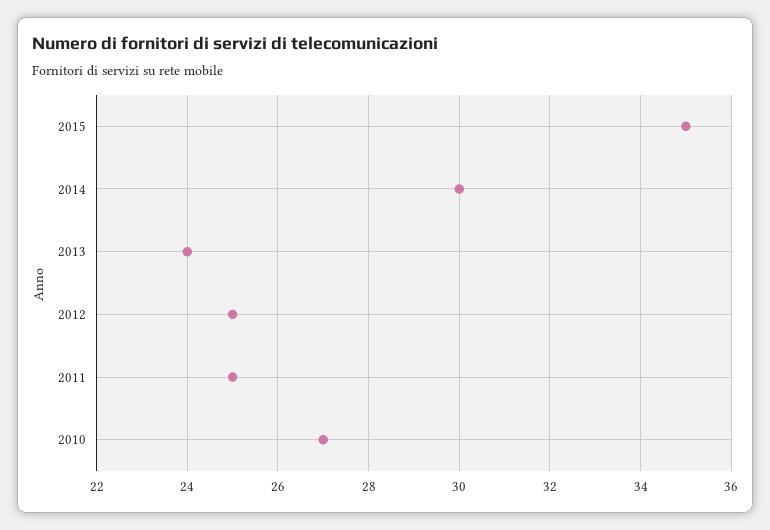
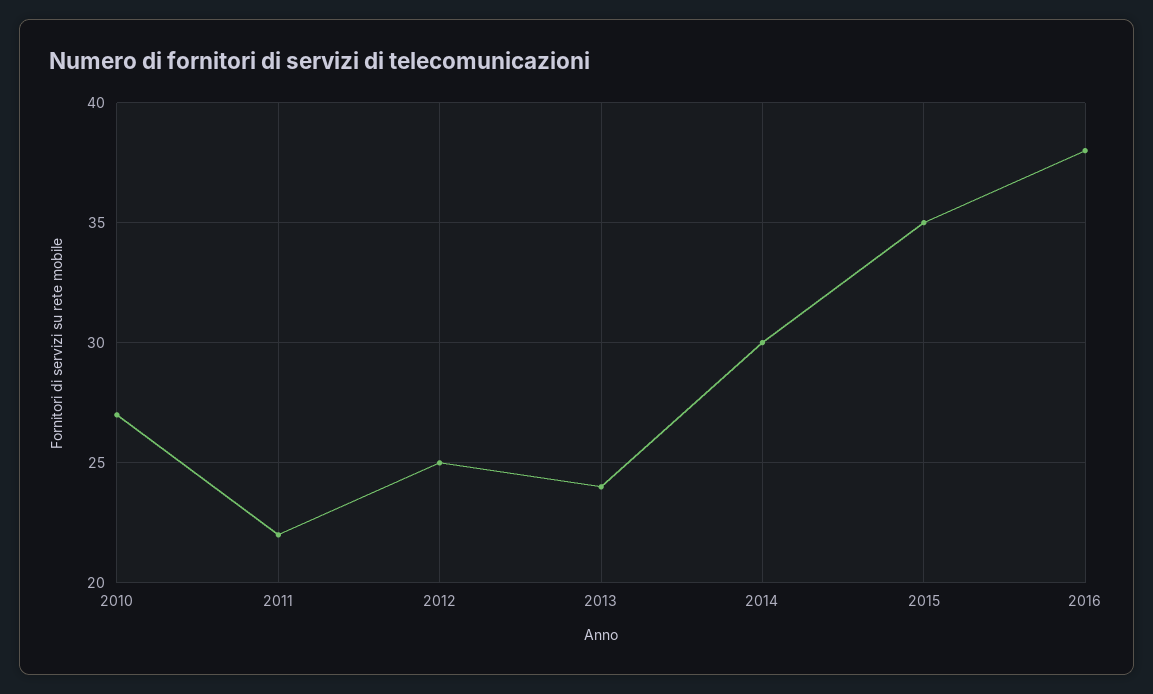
2011: 25 -> 22
2016: none -> 38

